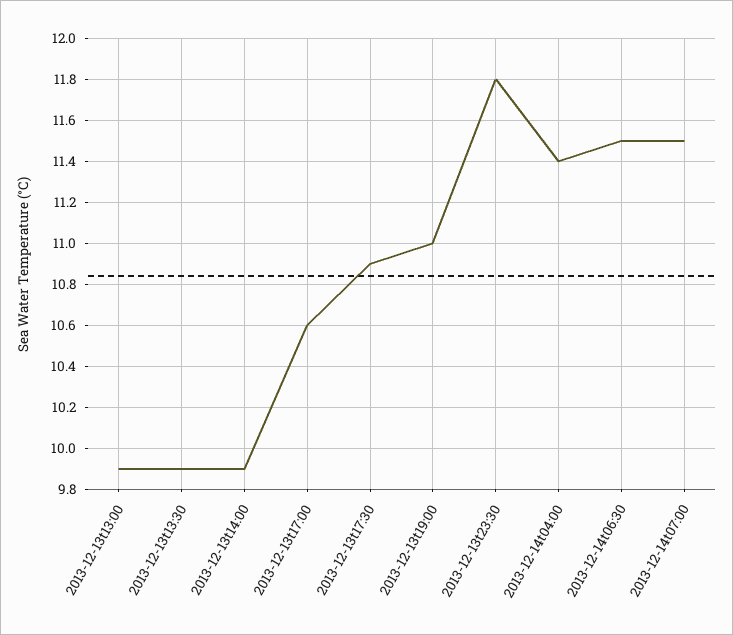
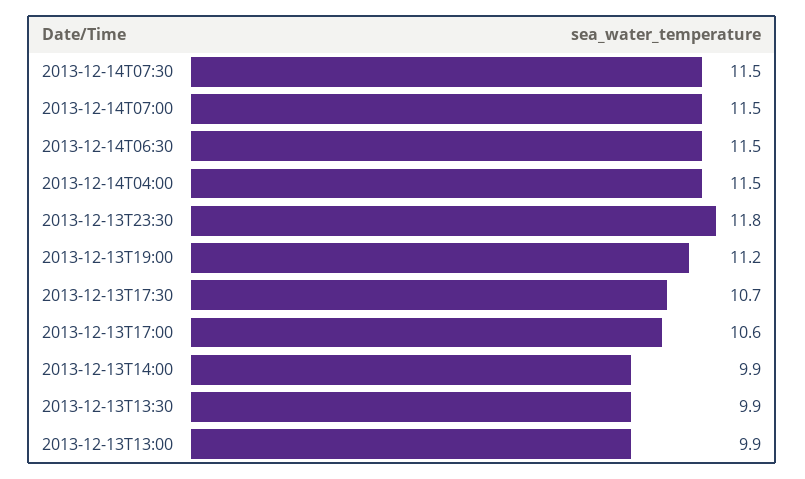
2013-12-13t17:30: 10.9 -> 10.7
2013-12-13t19:00: 11 -> 11.2
2013-12-14t04:00: 11.4 -> 11.5
2013-12-14T07:30: none -> 11.5

